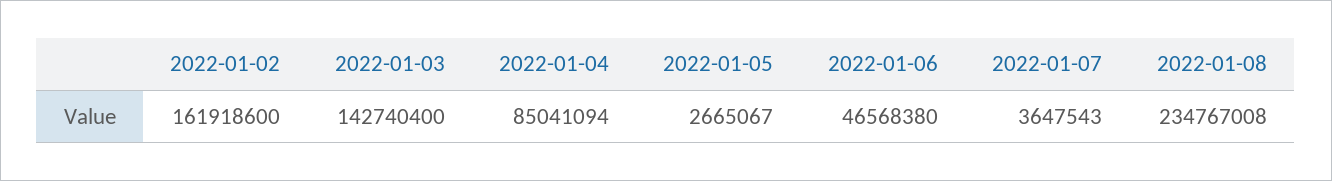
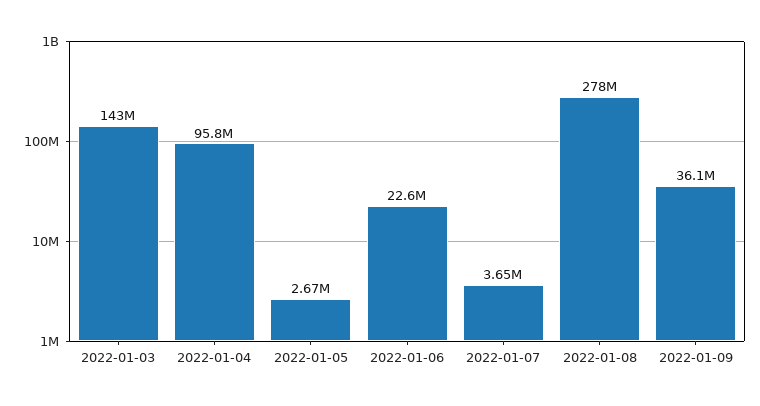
2022-01-02: 161918600 -> none
2022-01-04: 85041094 -> 95800000
2022-01-06: 46568380 -> 22600000
2022-01-08: 234767008 -> 278000000
2022-01-09: none -> 36100000

